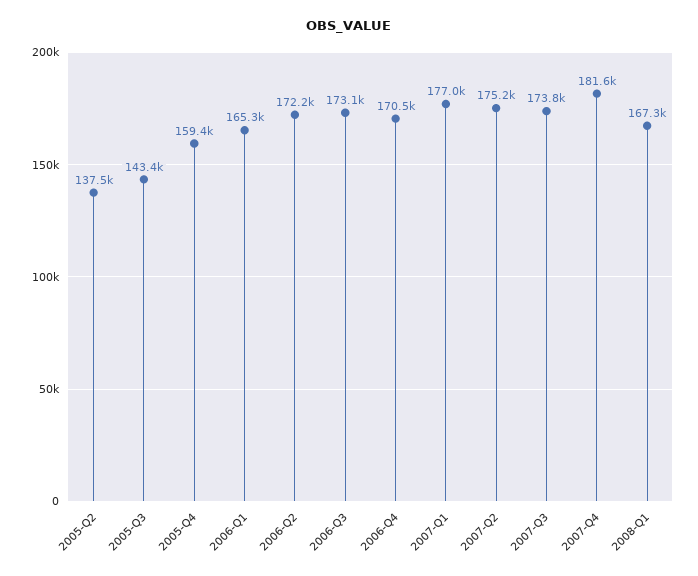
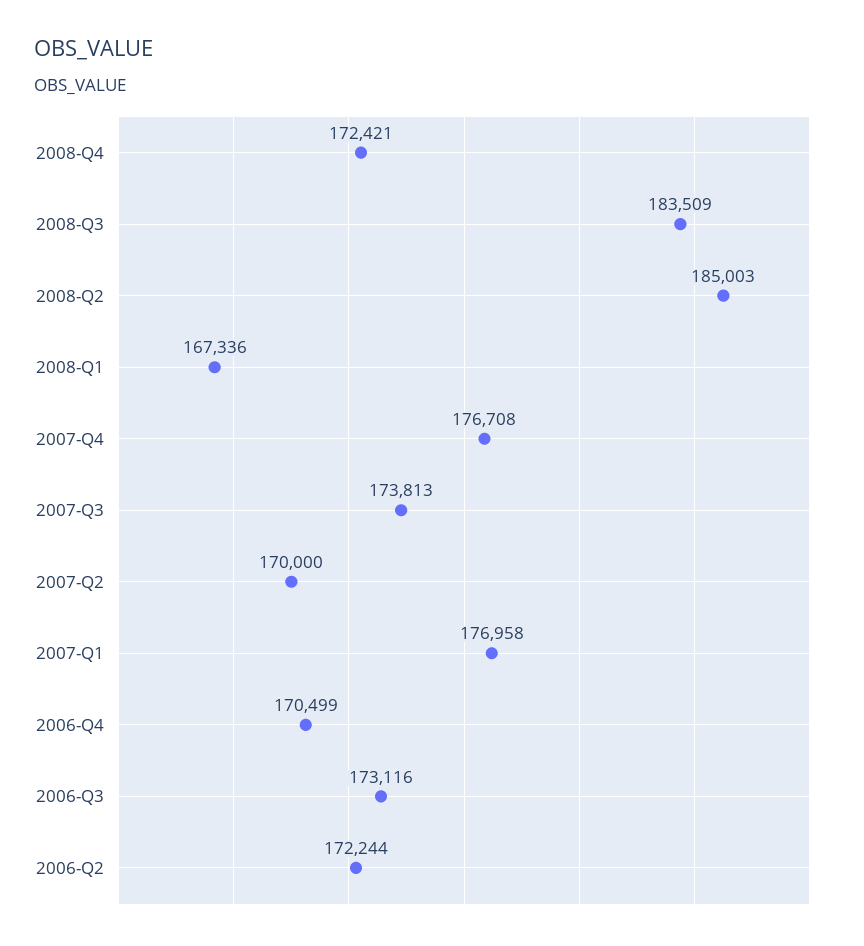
2005-Q2: 137500 -> none
2005-Q3: 143400 -> none
2005-Q4: 159400 -> none
2006-Q1: 165300 -> none
2007-Q2: 175200 -> 170000
2007-Q4: 181600 -> 176708
2008-Q4: none -> 172421
2008-Q3: none -> 183509
2008-Q2: none -> 185003

